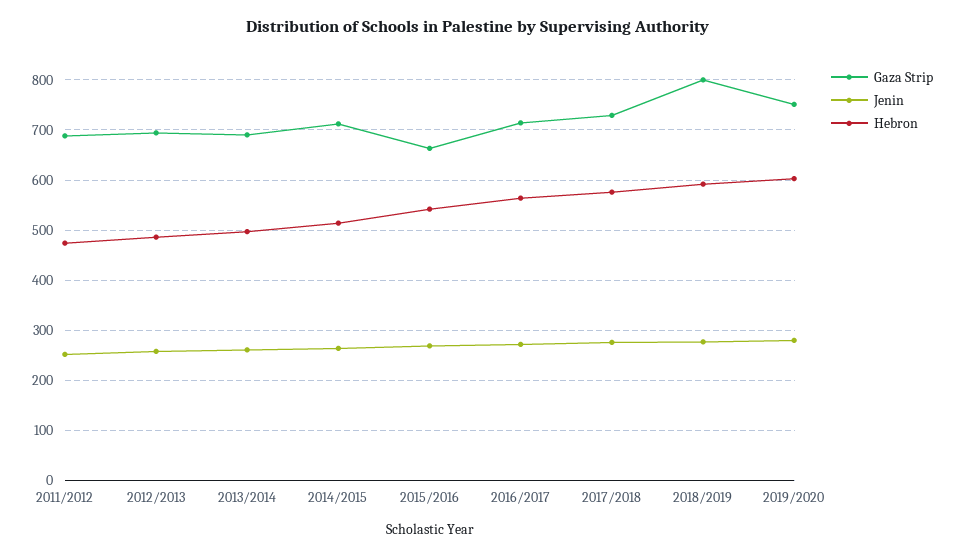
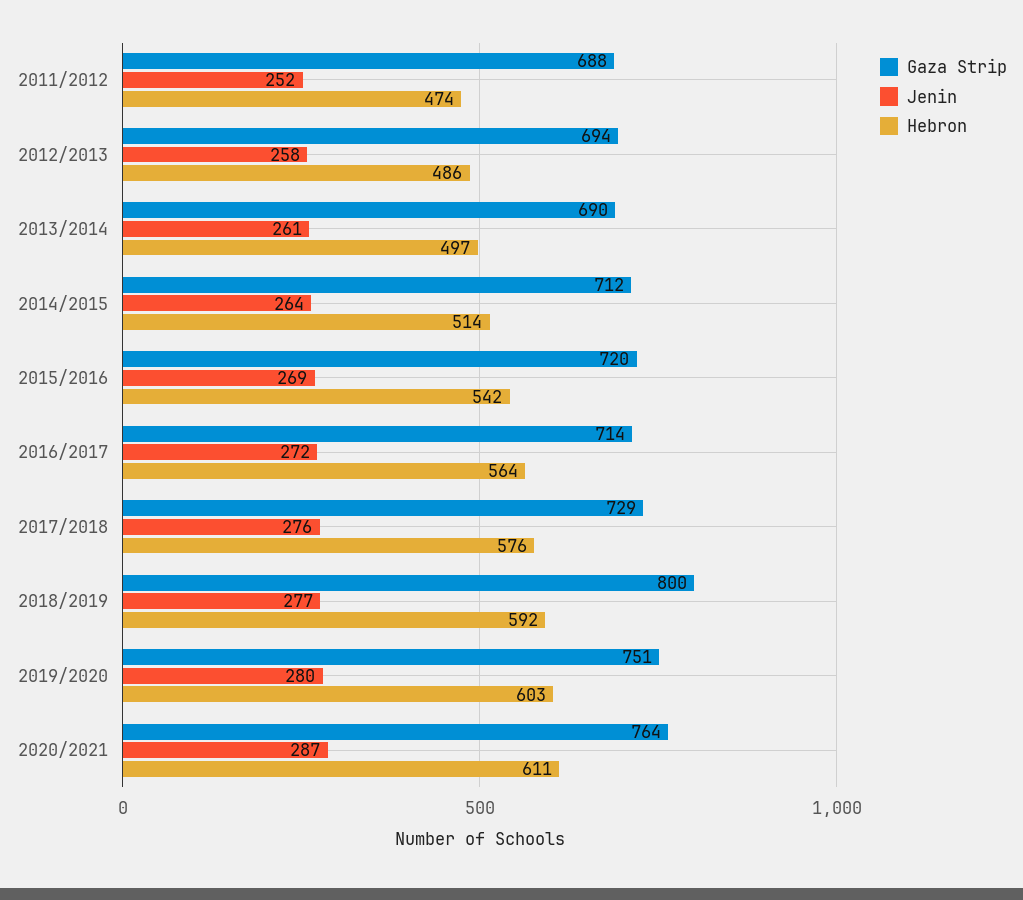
Gaza Strip, 2015/2016: 660 -> 720
Gaza Strip, 2020/2021: none -> 764
Jenin, 2020/2021: none -> 287
Hebron, 2020/2021: none -> 611

